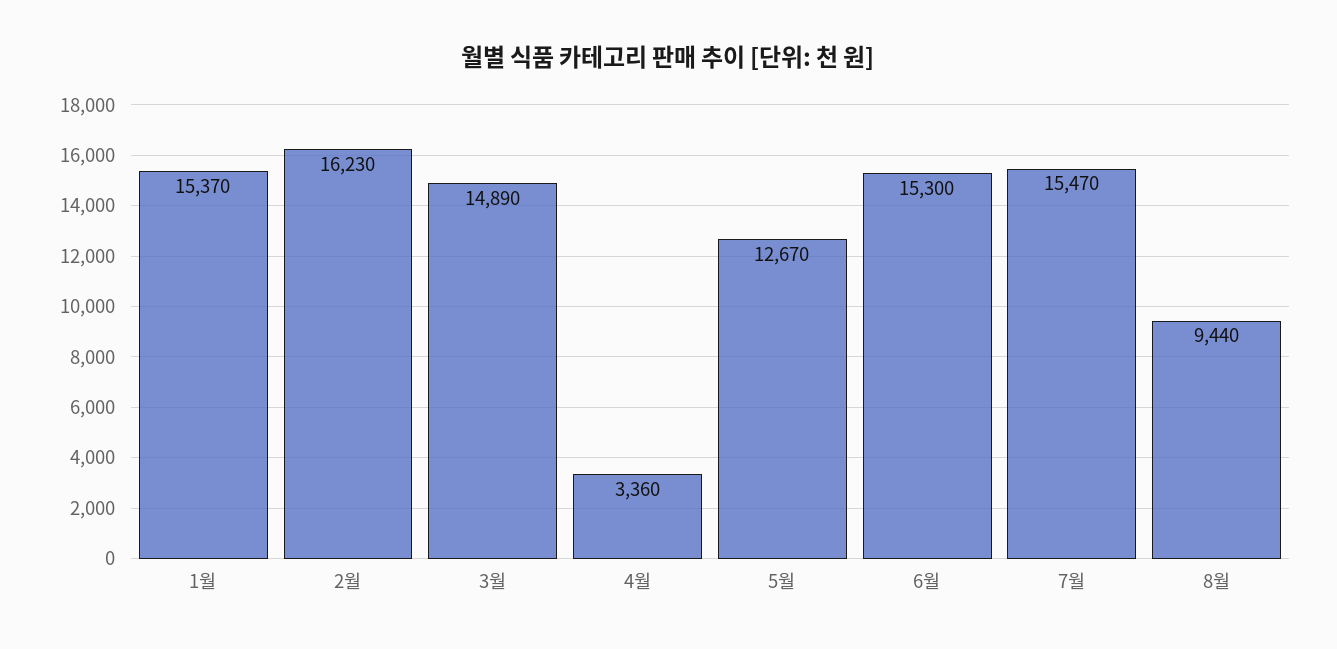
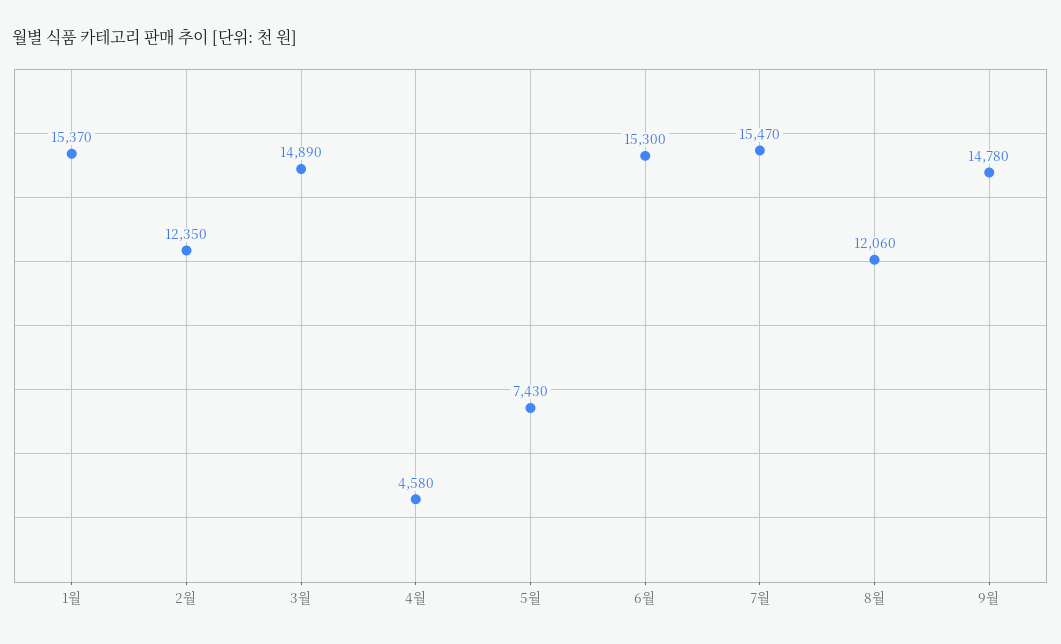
2월: 16230 -> 12350
4월: 3360 -> 4580
5월: 12670 -> 7430
8월: 9440 -> 12060
9월: none -> 14780

